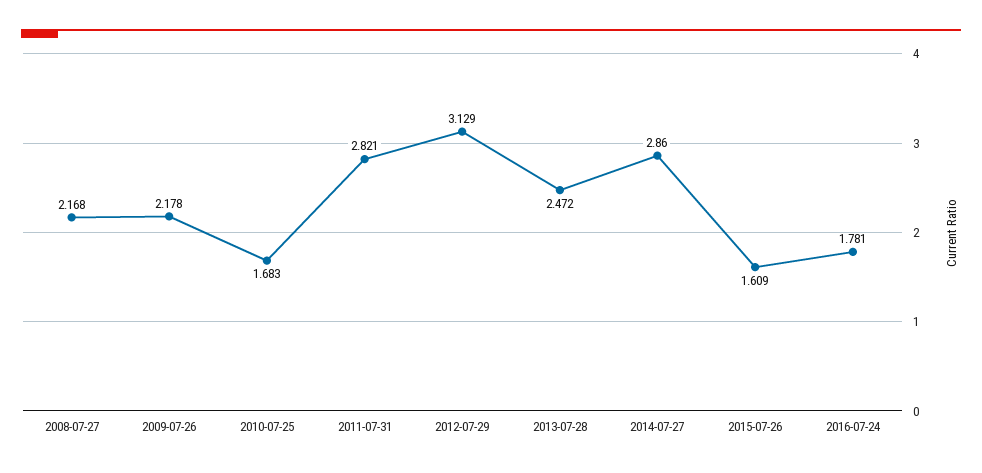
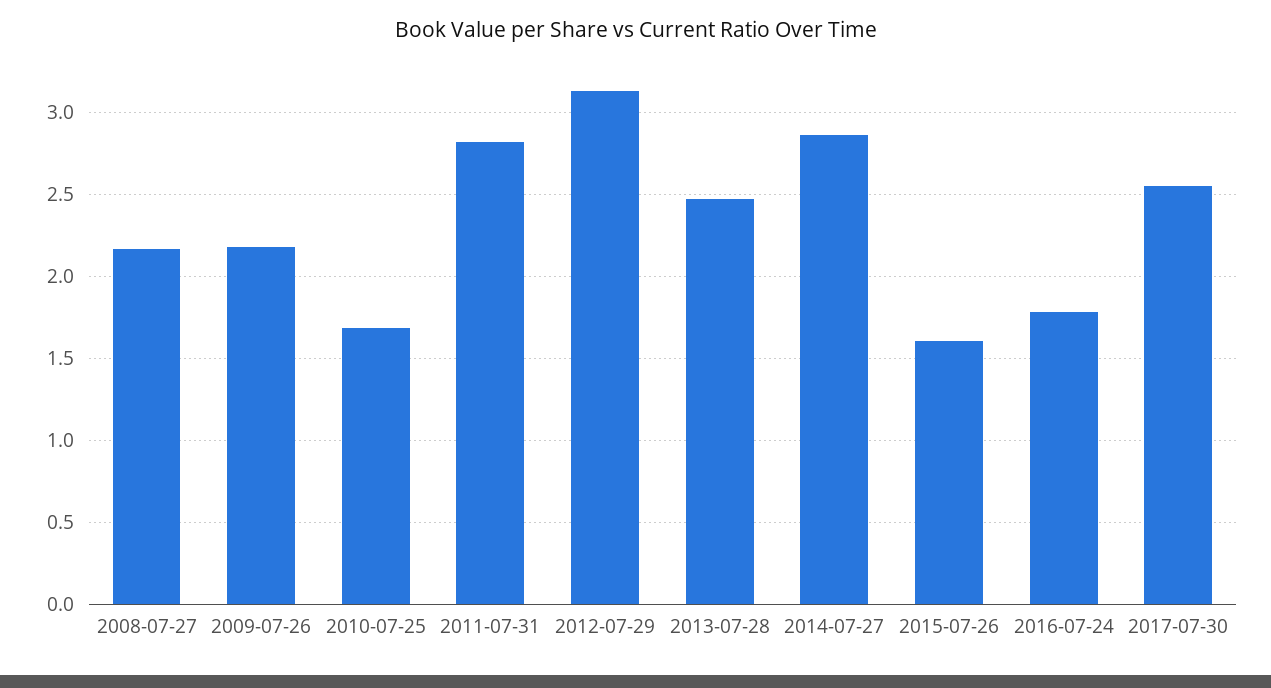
2017-07-30: none -> 2.55

